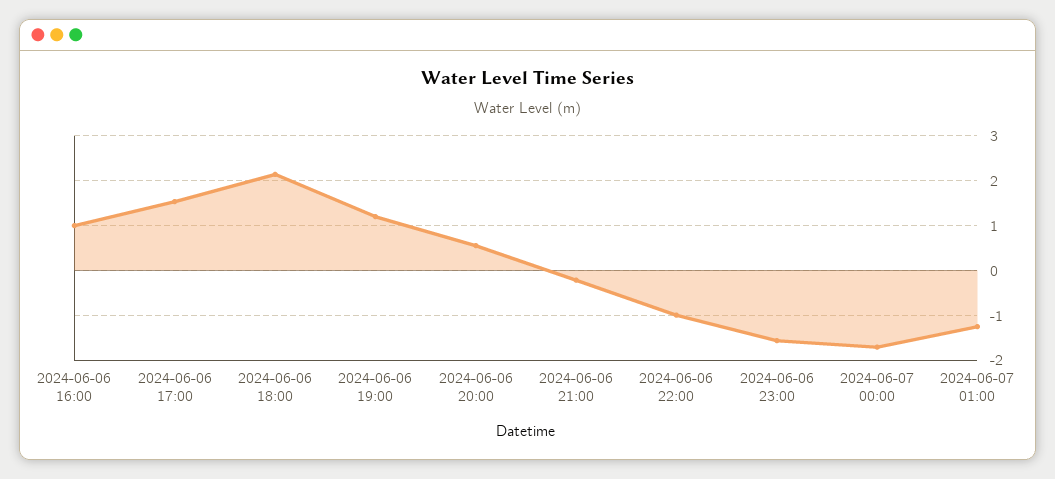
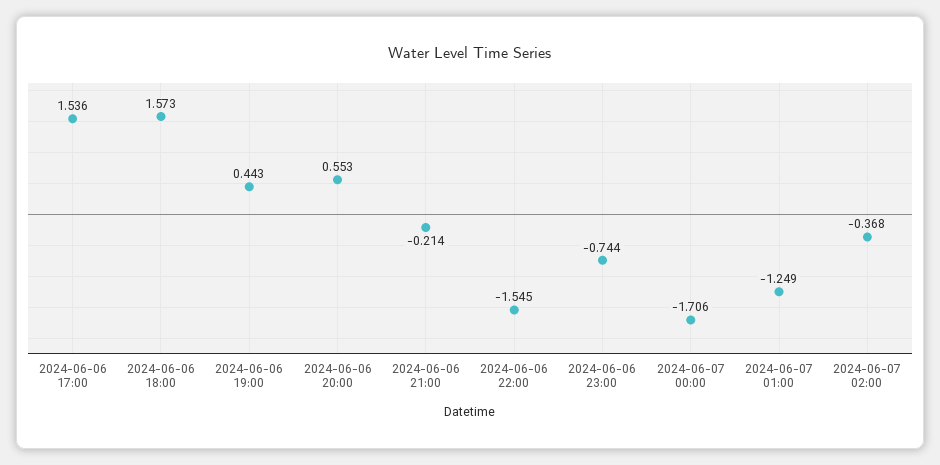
2024-06-06 16:00: 1 -> none
2024-06-06 18:00: 2.2 -> 1.573
2024-06-06 19:00: 1.2 -> 0.443
2024-06-06 22:00: -1 -> -1.545
2024-06-06 23:00: -1.6 -> -0.744
2024-06-07 02:00: none -> -0.368

